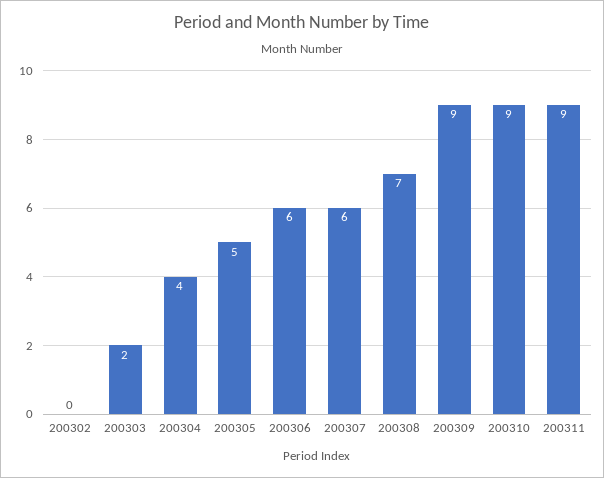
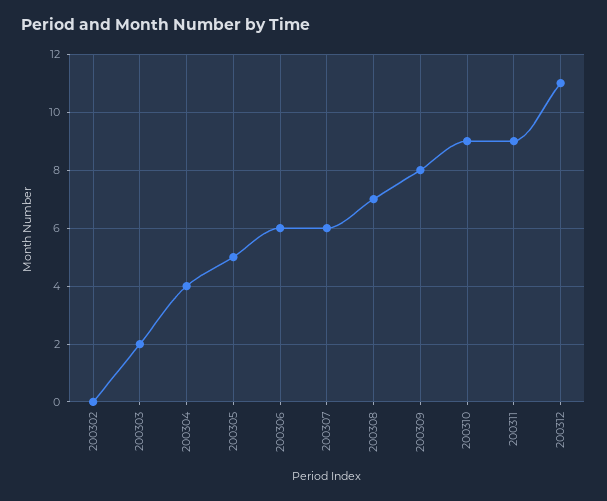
200309: 9 -> 8
200312: none -> 11

